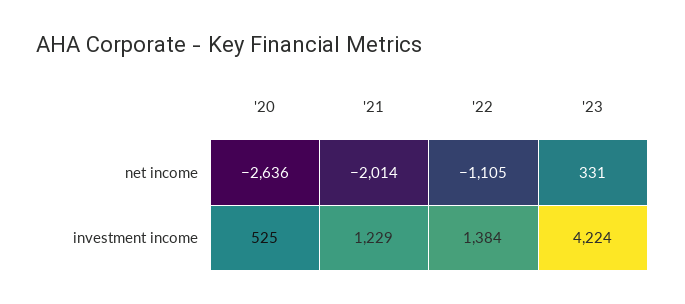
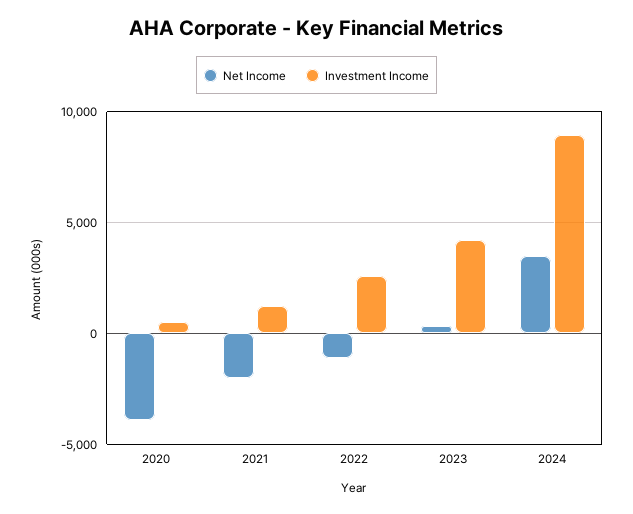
net income, '20: -2636 -> -4000
investment income, '22: 1384 -> 2500
net income, 2024: none -> 3500
investment income, 2024: none -> 9000

